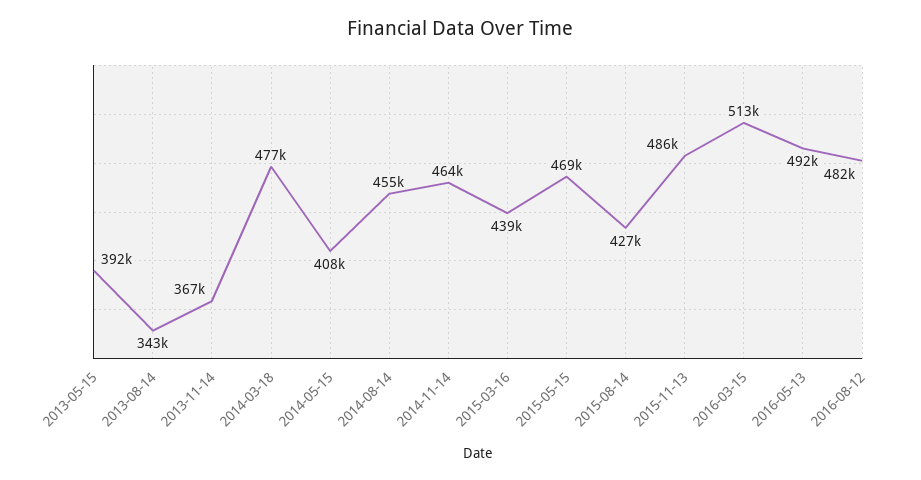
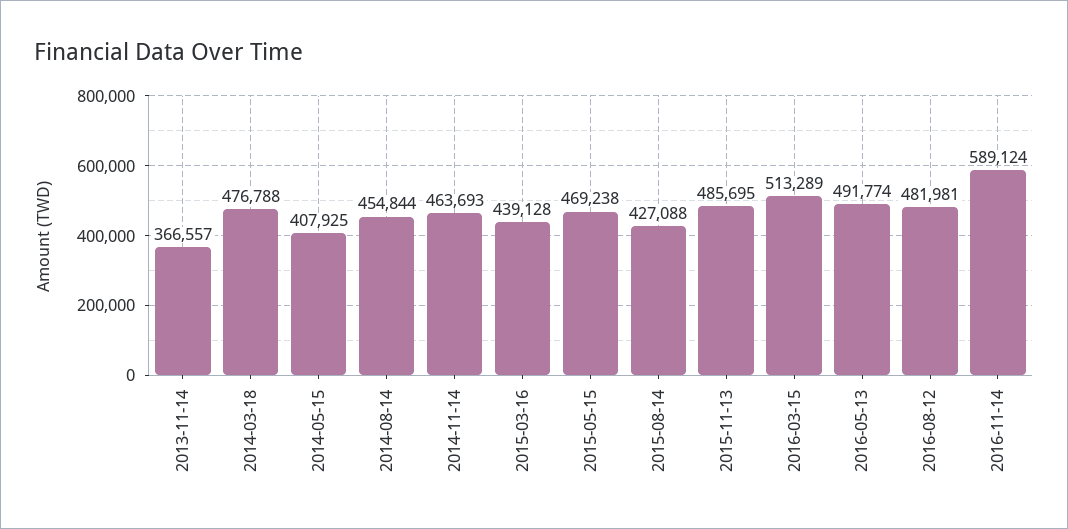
2013-05-15: 392000 -> none
2013-08-14: 343000 -> none
2016-11-14: none -> 589124

